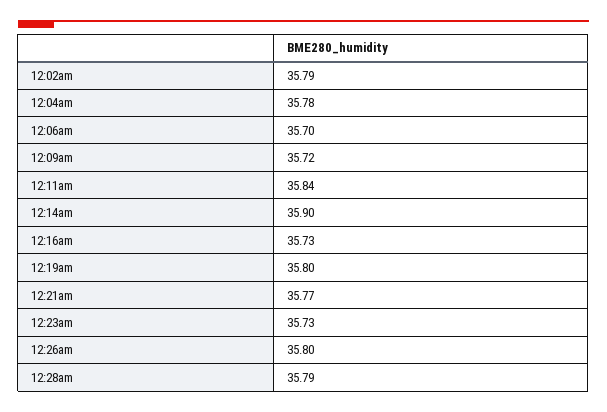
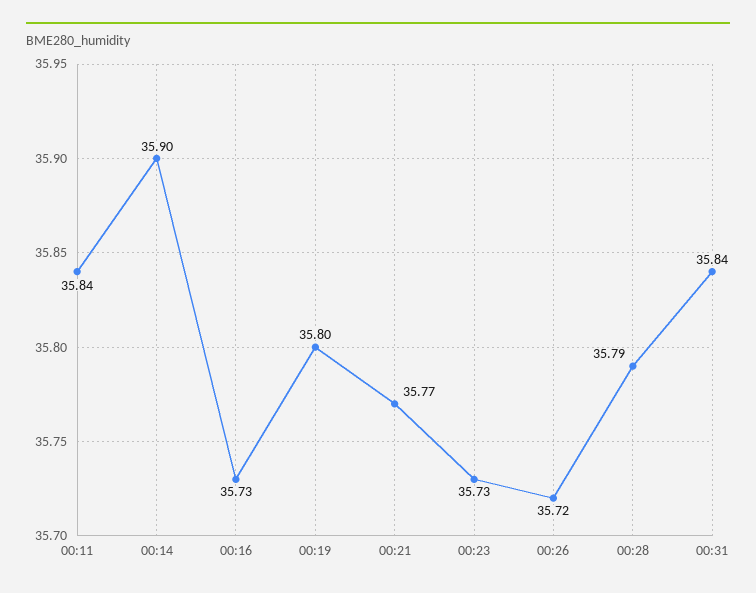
12:02am: 35.79 -> none
12:04am: 35.78 -> none
12:06am: 35.7 -> none
12:09am: 35.72 -> none
12:26am: 35.8 -> 35.72
00:31: none -> 35.84

